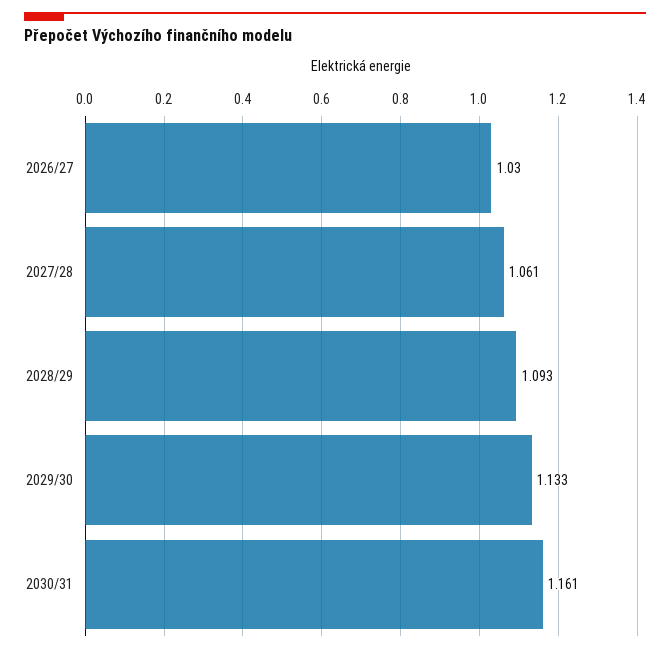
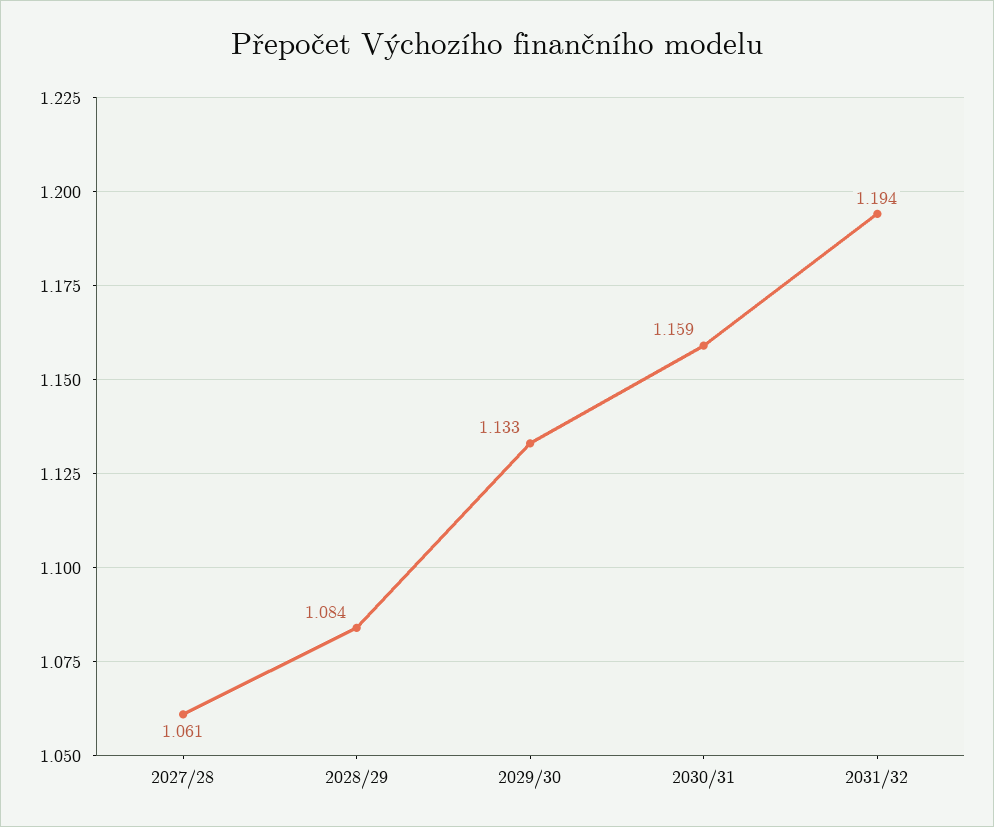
2026/27: 1.03 -> none
2028/29: 1.093 -> 1.084
2030/31: 1.161 -> 1.159
2031/32: none -> 1.194

